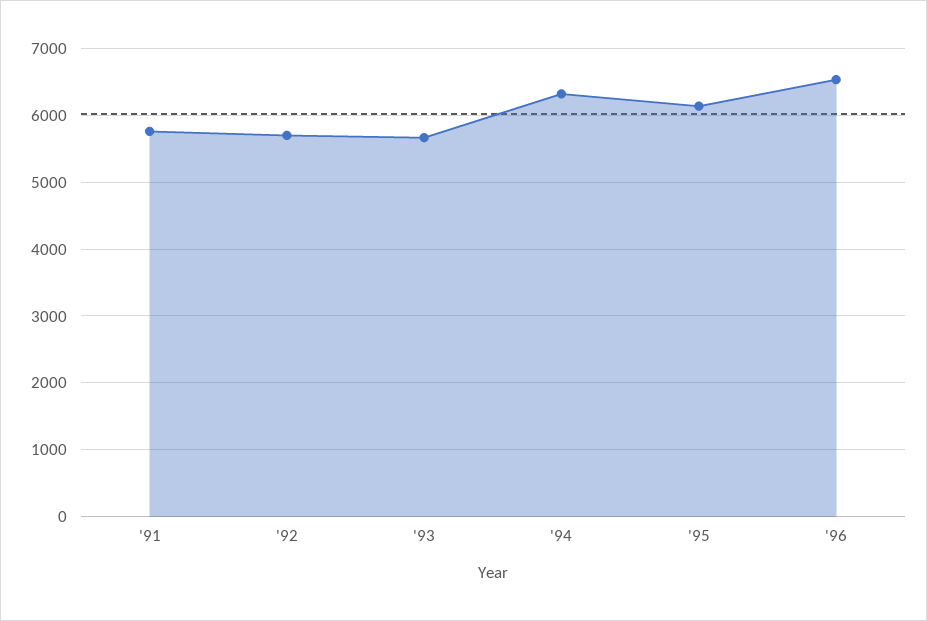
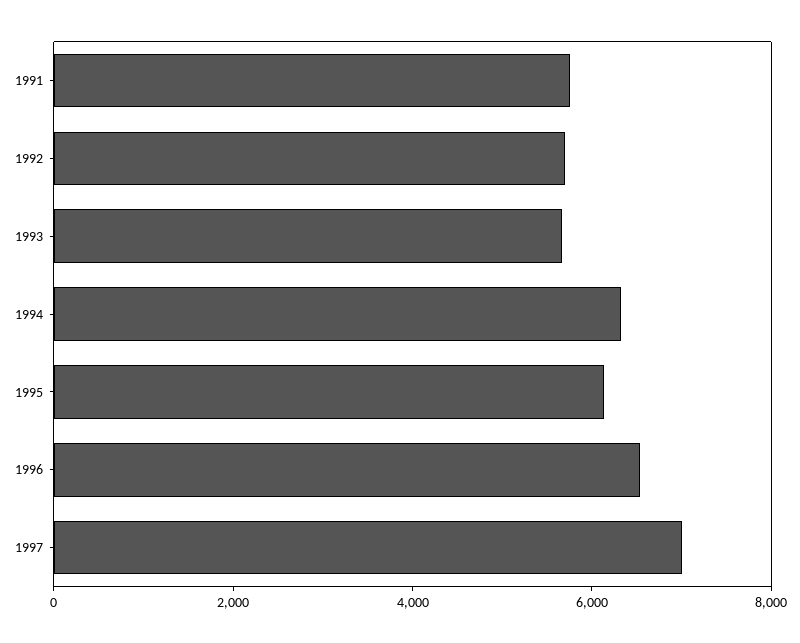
1997: none -> 7000

